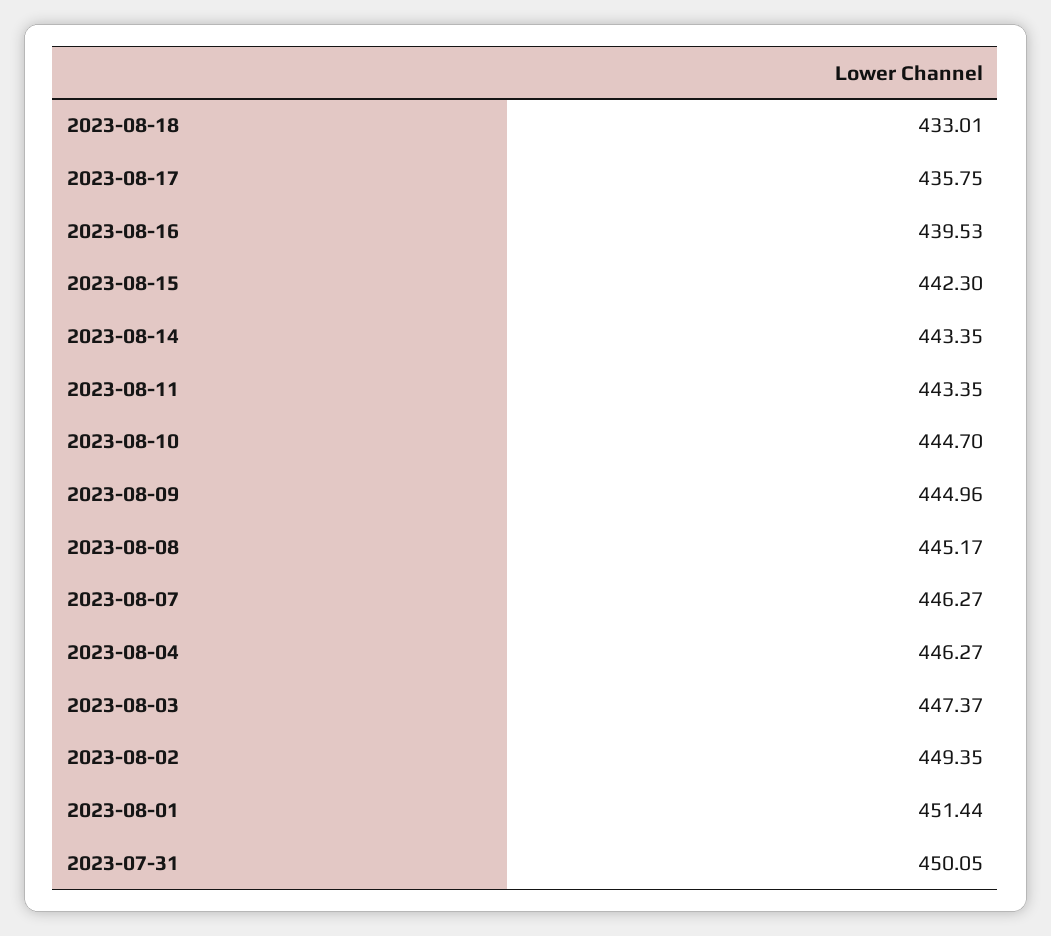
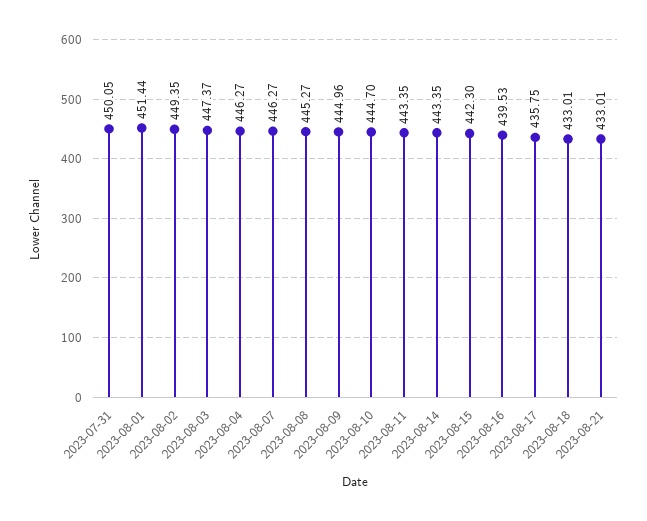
2023-08-08: 445.17 -> 445.27
2023-08-21: none -> 433.01

